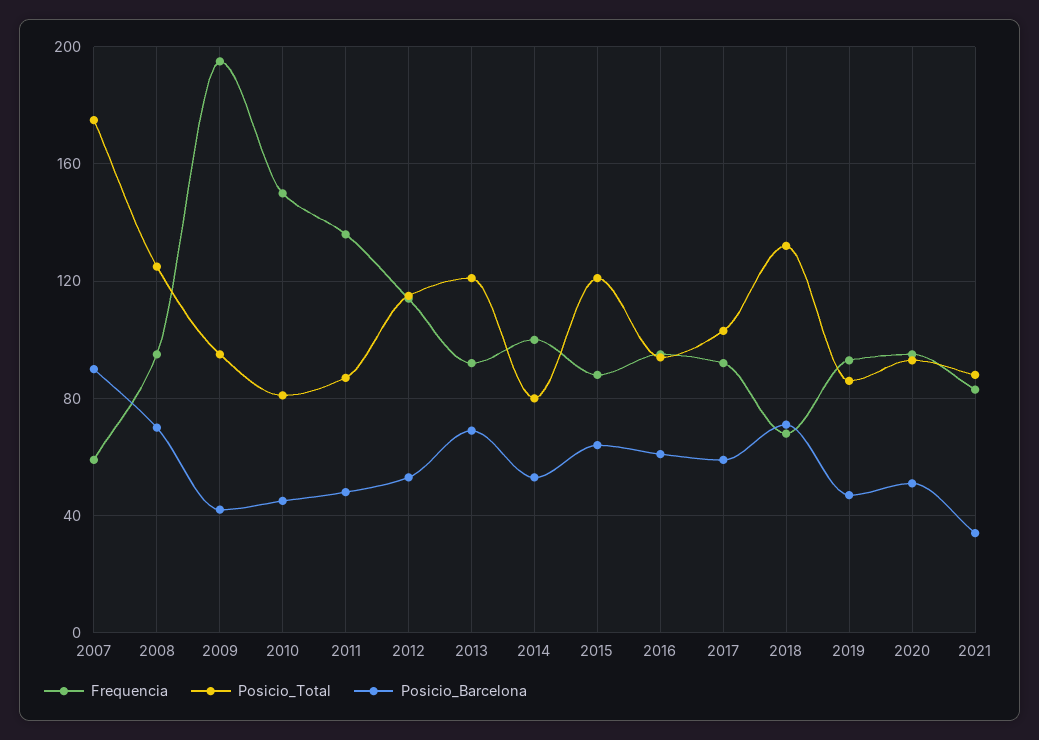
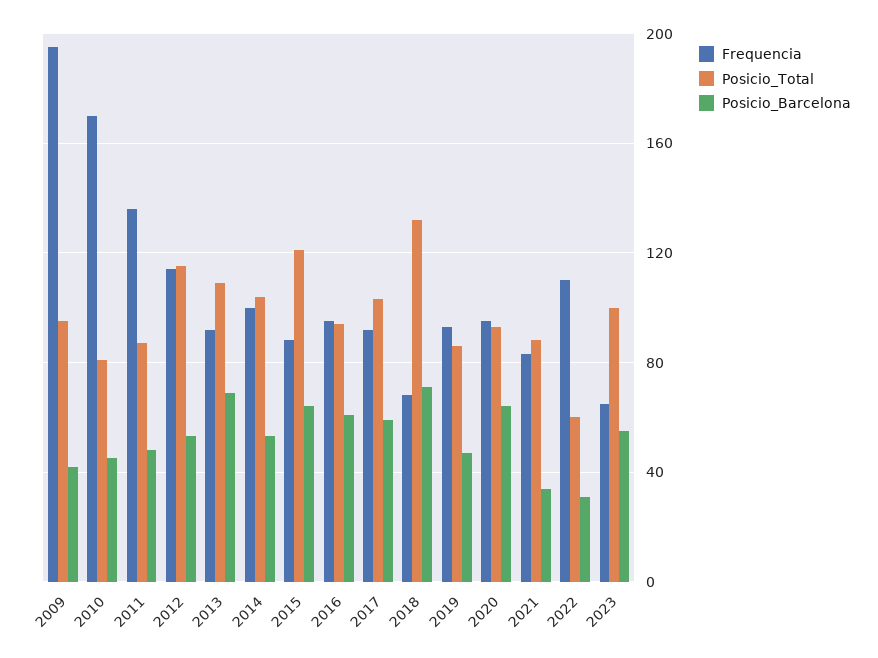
Frequencia, 2007: 60 -> none
Posicio_Total, 2007: 175 -> none
Posicio_Barcelona, 2007: 90 -> none
Frequencia, 2008: 95 -> none
Posicio_Total, 2008: 125 -> none
Posicio_Barcelona, 2008: 70 -> none
Frequencia, 2010: 150 -> 170
Posicio_Total, 2013: 120 -> 110
Posicio_Total, 2014: 80 -> 105
Posicio_Barcelona, 2020: 50 -> 65
Frequencia, 2022: none -> 110
Posicio_Total, 2022: none -> 60
Posicio_Barcelona, 2022: none -> 30
Frequencia, 2023: none -> 65
Posicio_Total, 2023: none -> 100
Posicio_Barcelona, 2023: none -> 55

